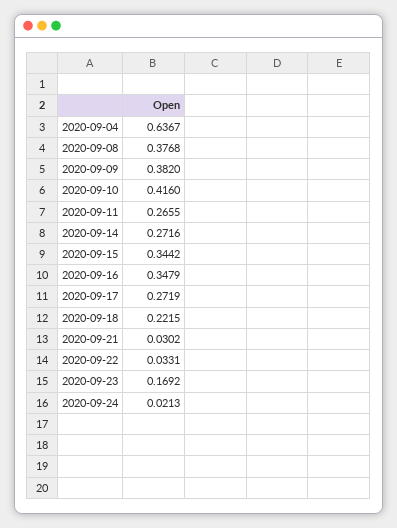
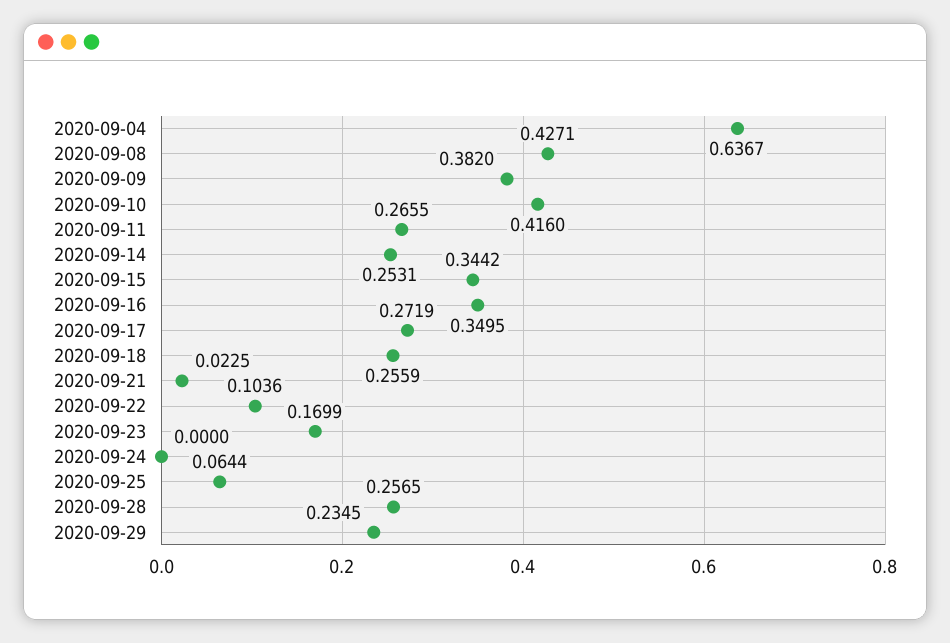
2020-09-08: 0.3768 -> 0.4271
2020-09-14: 0.2716 -> 0.2531
2020-09-16: 0.3479 -> 0.3495
2020-09-18: 0.2215 -> 0.2559
2020-09-21: 0.0302 -> 0.0225
2020-09-22: 0.0331 -> 0.1036
2020-09-23: 0.1692 -> 0.1699
2020-09-24: 0.0213 -> 0
2020-09-25: none -> 0.0644
2020-09-28: none -> 0.2565
2020-09-29: none -> 0.2345

